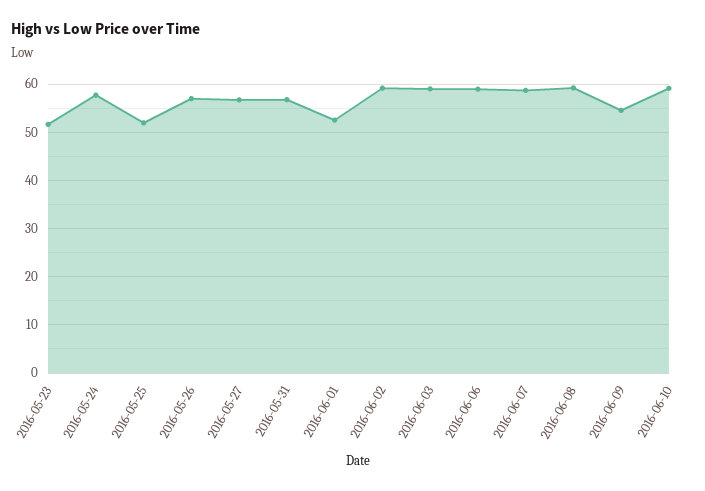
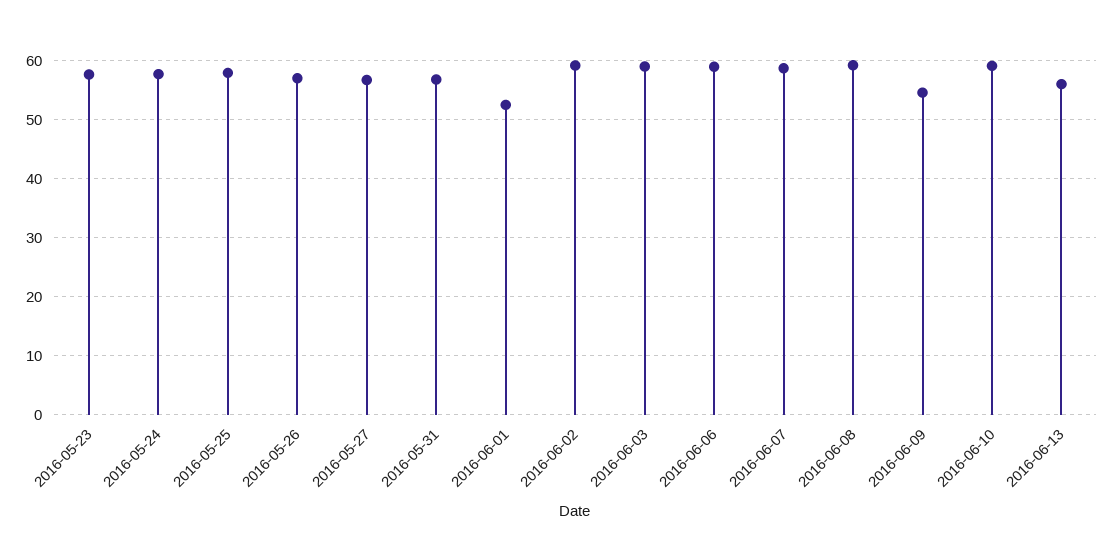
2016-05-23: 52 -> 58
2016-05-25: 52 -> 58
2016-06-13: none -> 56

